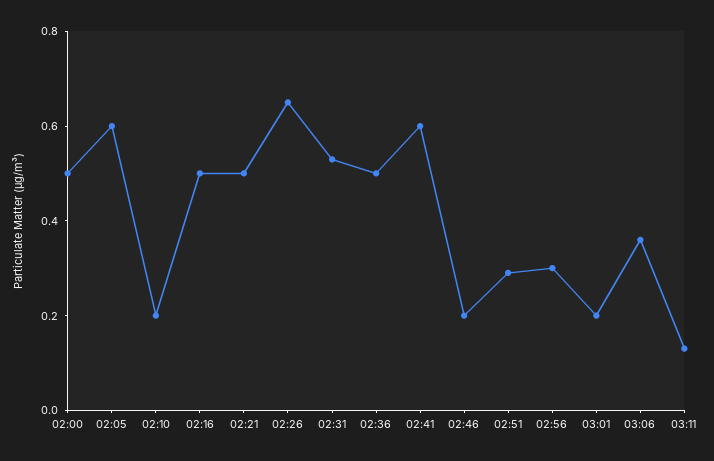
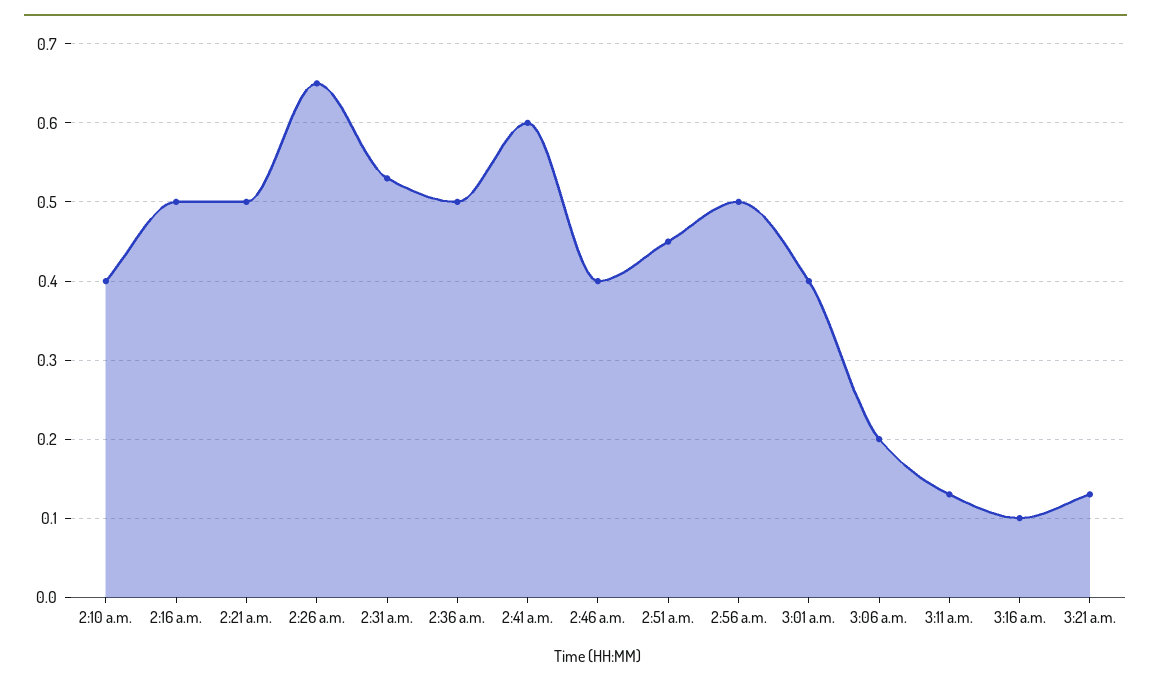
02:00: 0.5 -> none
02:05: 0.6 -> none
02:10: 0.2 -> 0.4
02:46: 0.2 -> 0.4
02:51: 0.3 -> 0.45
02:56: 0.3 -> 0.5
03:01: 0.2 -> 0.4
03:06: 0.35 -> 0.2
3:16 a.m.: none -> 0.1
3:21 a.m.: none -> 0.13

